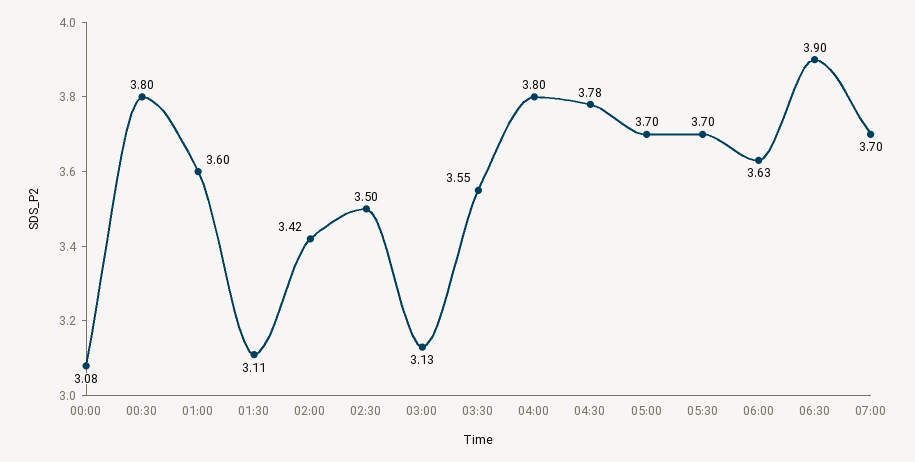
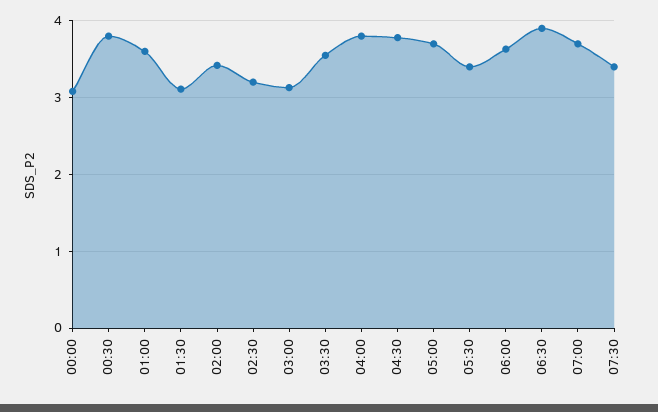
02:30: 3.5 -> 3.2
05:30: 3.7 -> 3.4
07:30: none -> 3.4

